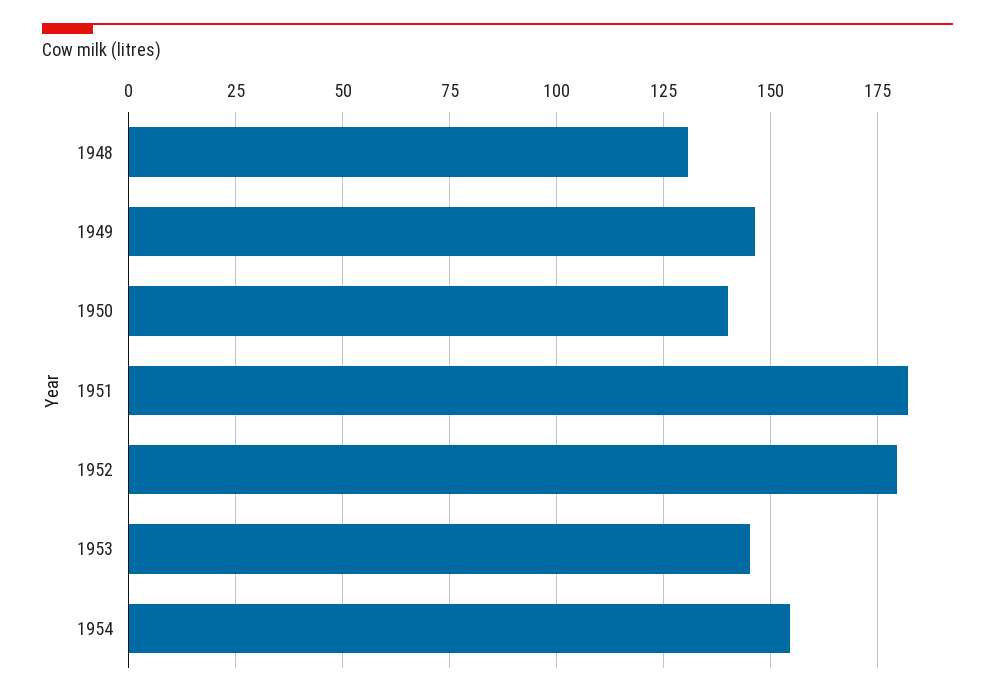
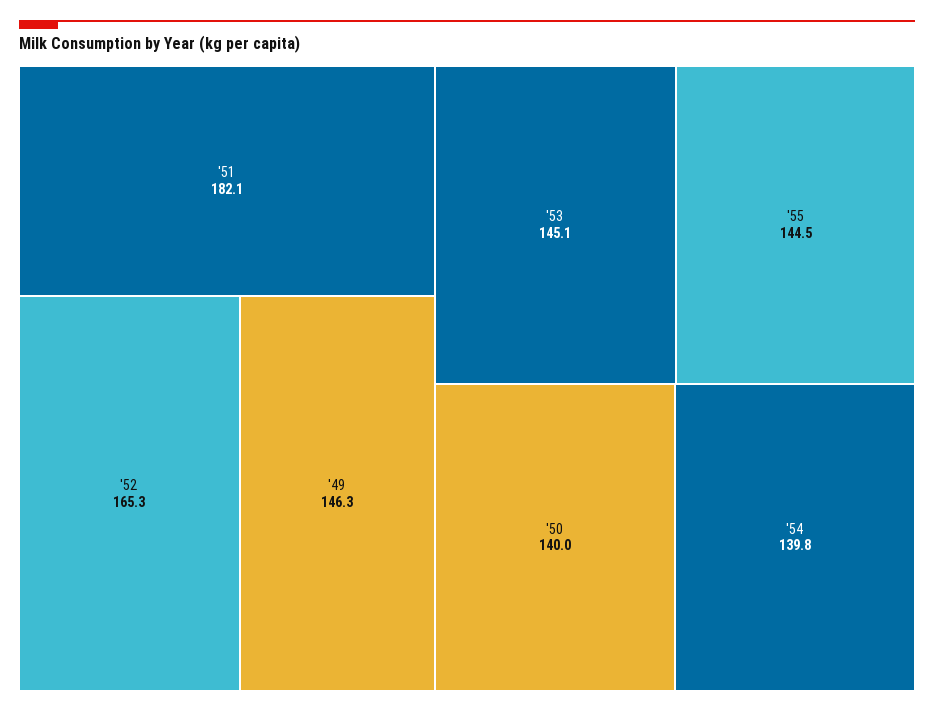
1948: 130 -> none
1952: 180 -> 165.3
1954: 155 -> 139.8
'55: none -> 144.5

